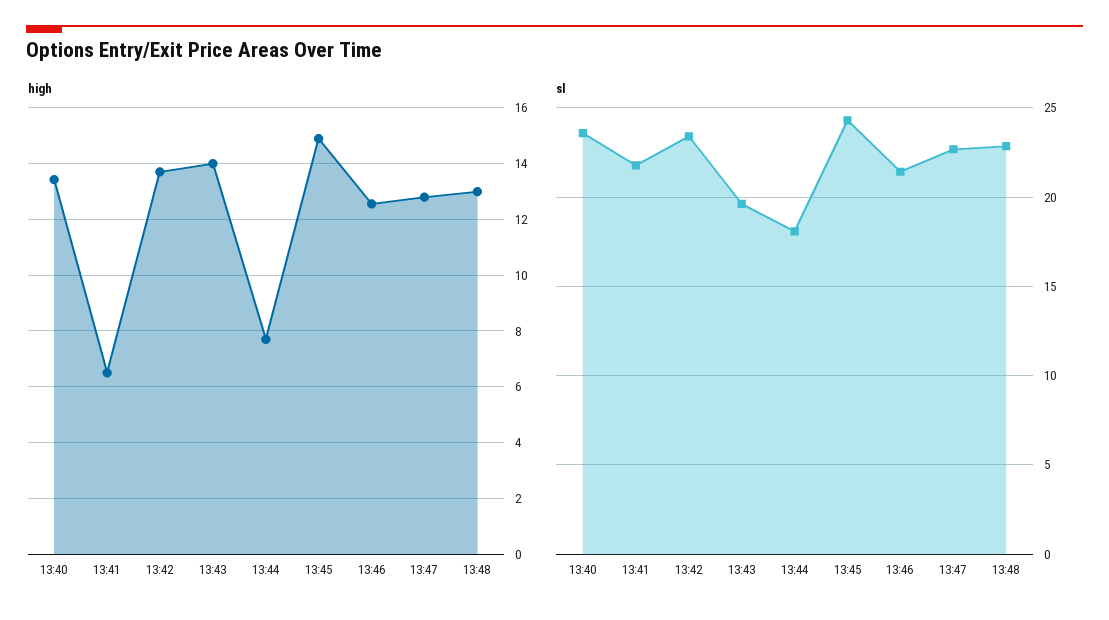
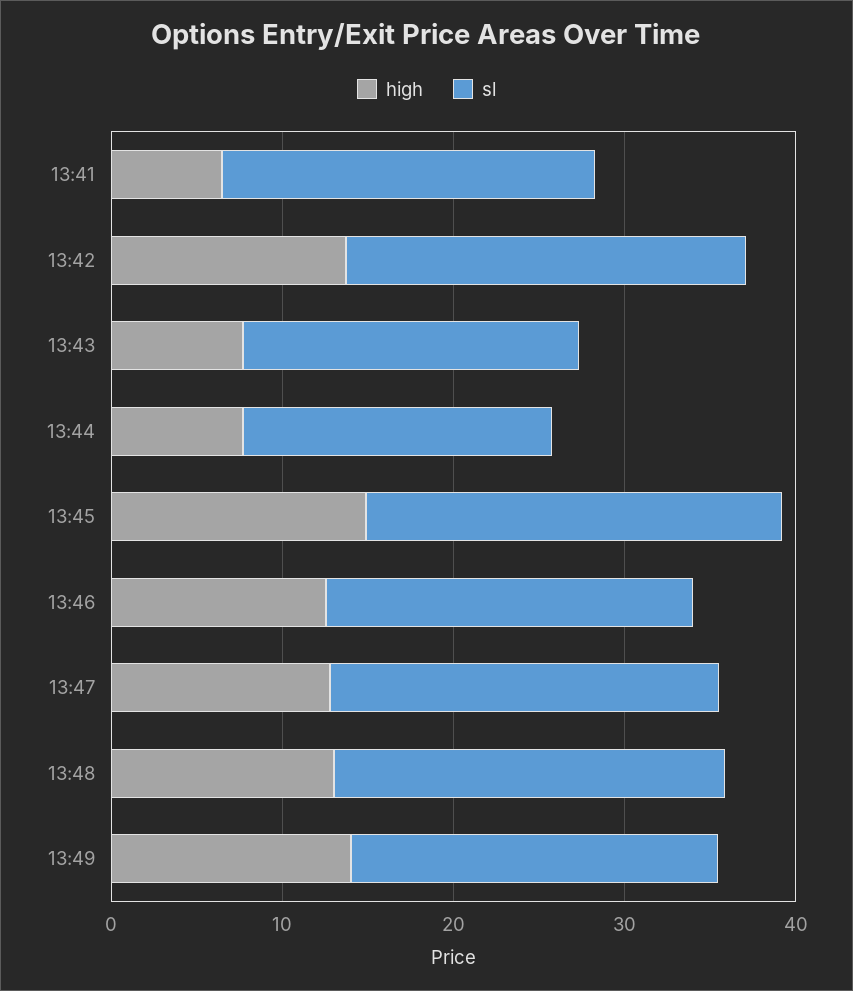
high, 13:40: 13.5 -> none
high, 13:43: 14 -> 8
sl, 13:40: 23.5 -> none
high, 13:49: none -> 14
sl, 13:49: none -> 22

